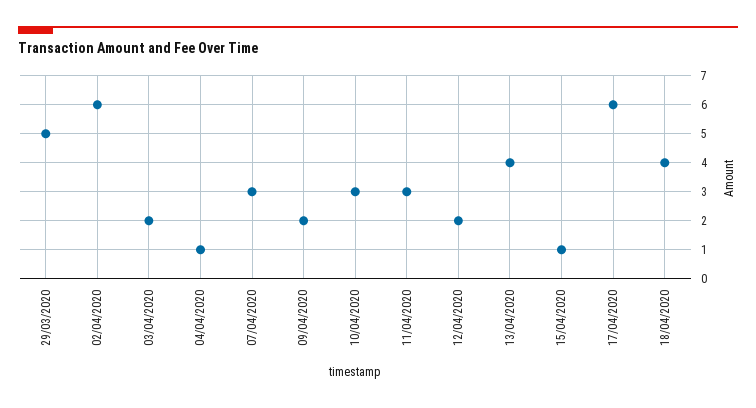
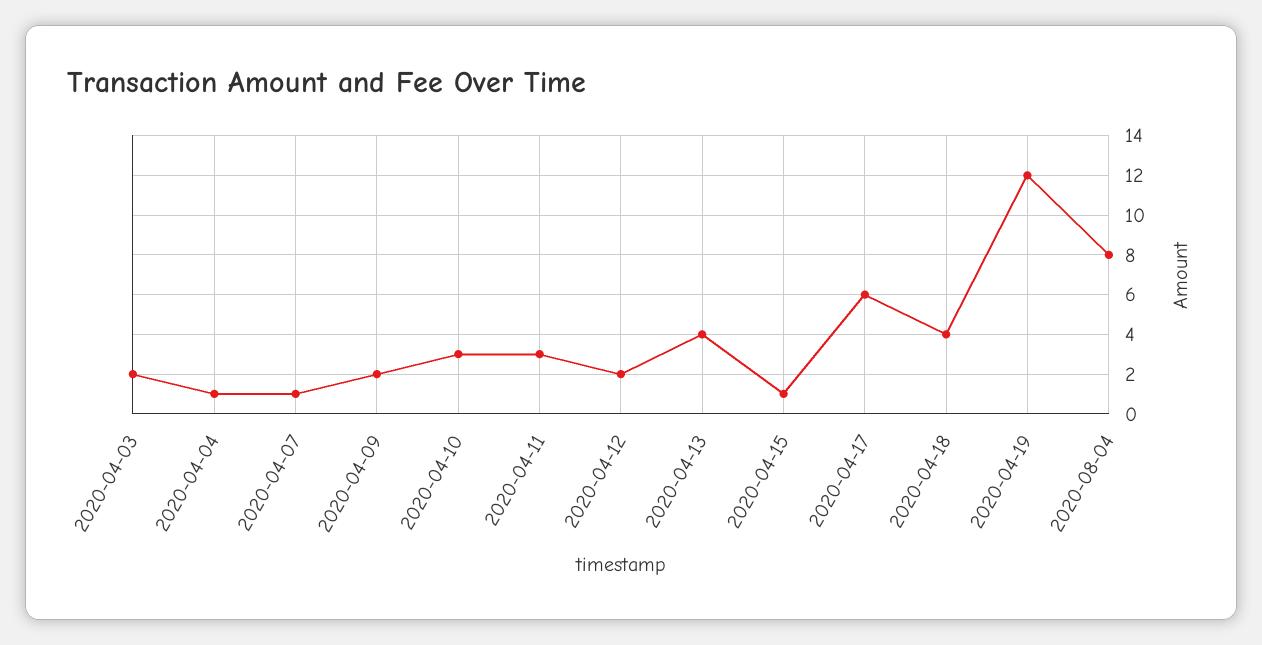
29/03/2020: 5 -> none
02/04/2020: 6 -> none
07/04/2020: 3 -> 1
2020-04-19: none -> 12
2020-08-04: none -> 8

